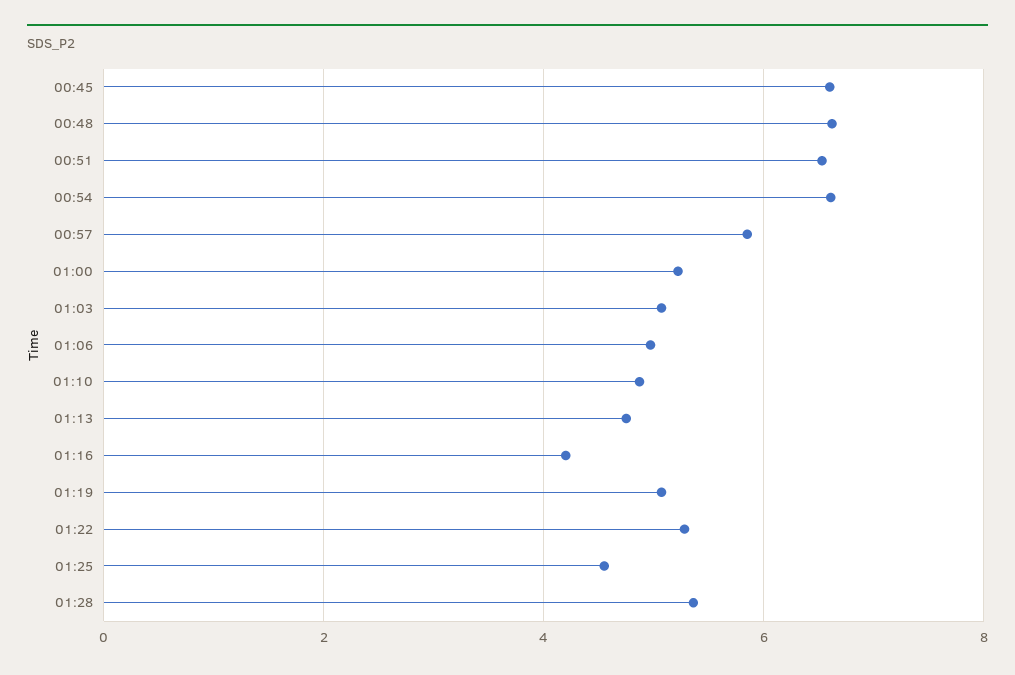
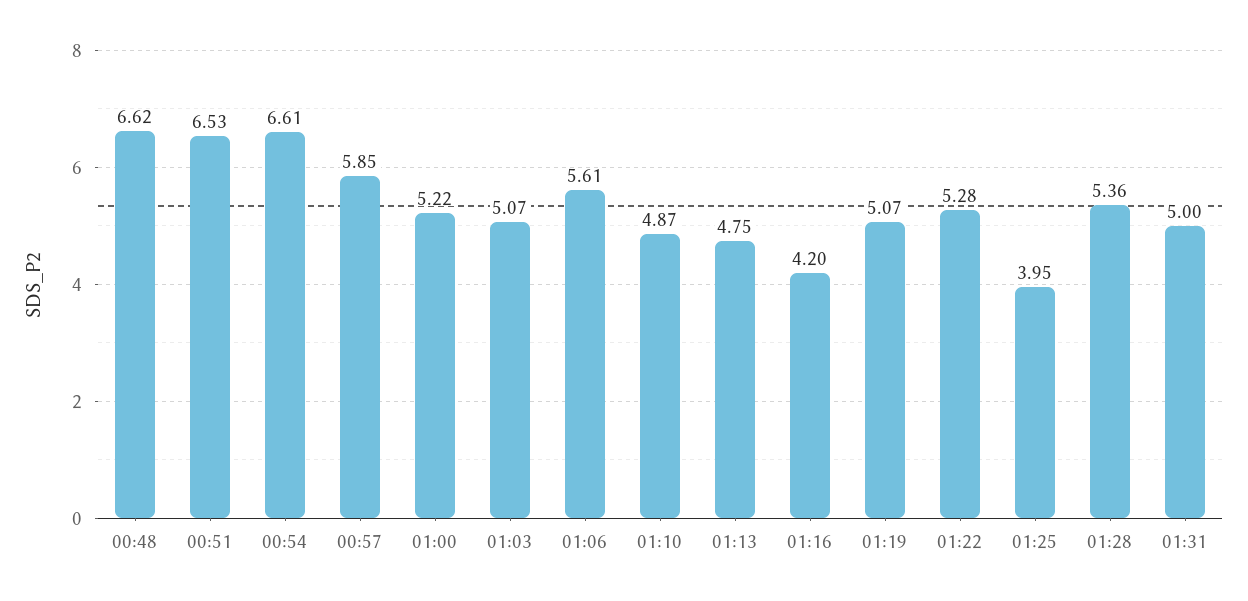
00:45: 6.6 -> none
01:06: 5 -> 5.61
01:25: 4.6 -> 3.95
01:31: none -> 5

